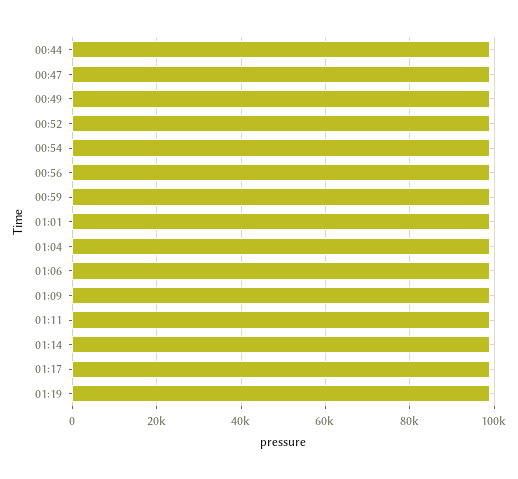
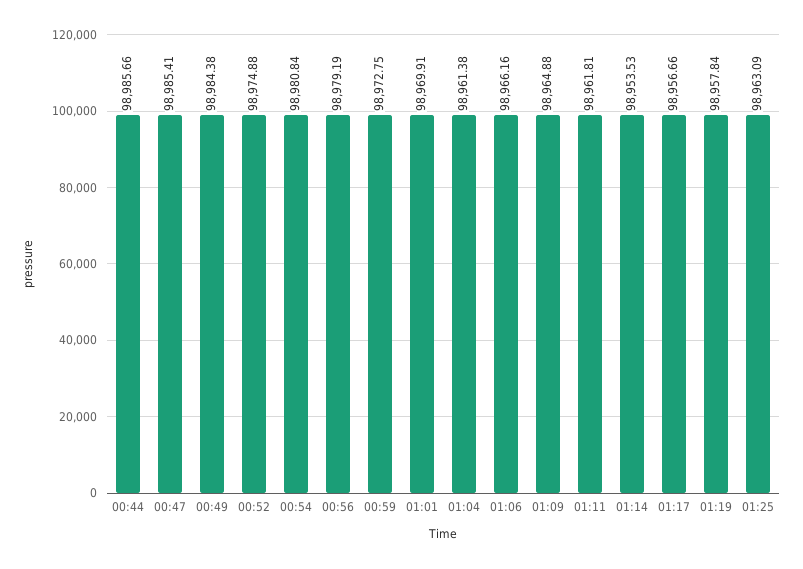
01:25: none -> 98963.09

